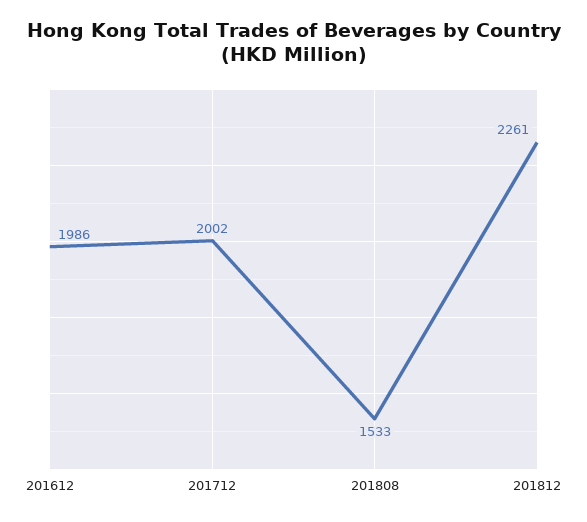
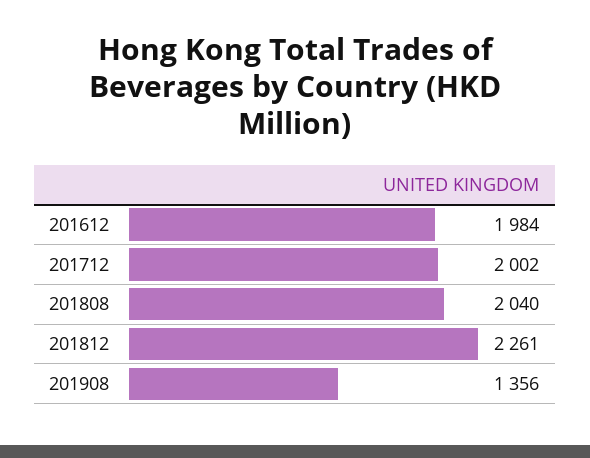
201612: 1986 -> 1984
201808: 1533 -> 2040
201908: none -> 1356

